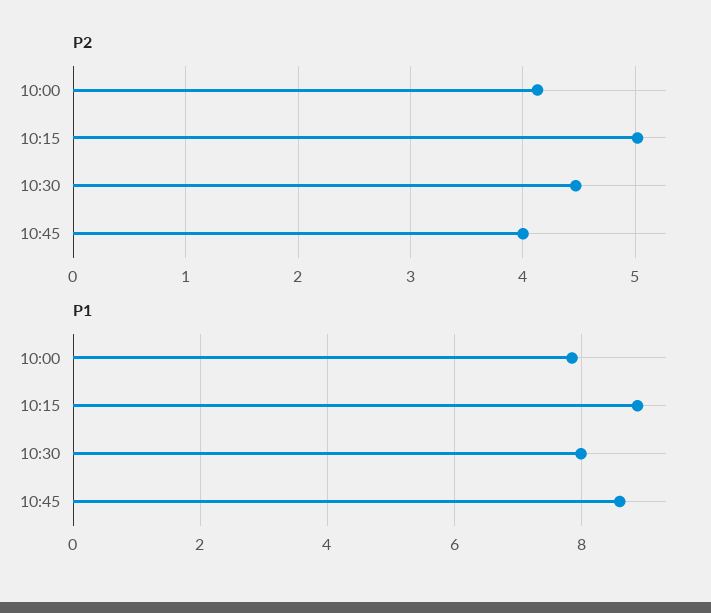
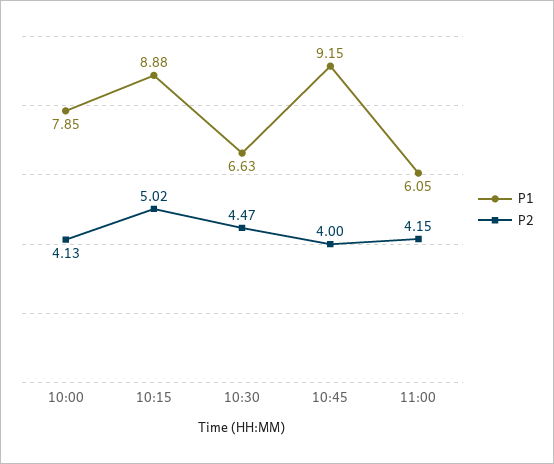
P1, 10:30: 8 -> 6.63
P1, 10:45: 8.6 -> 9.15
P1, 11:00: none -> 6.05
P2, 11:00: none -> 4.15

